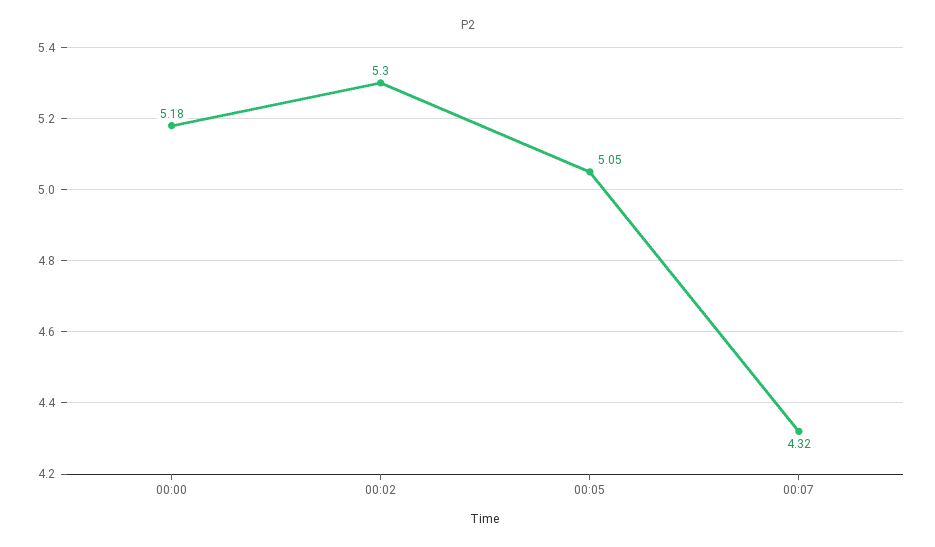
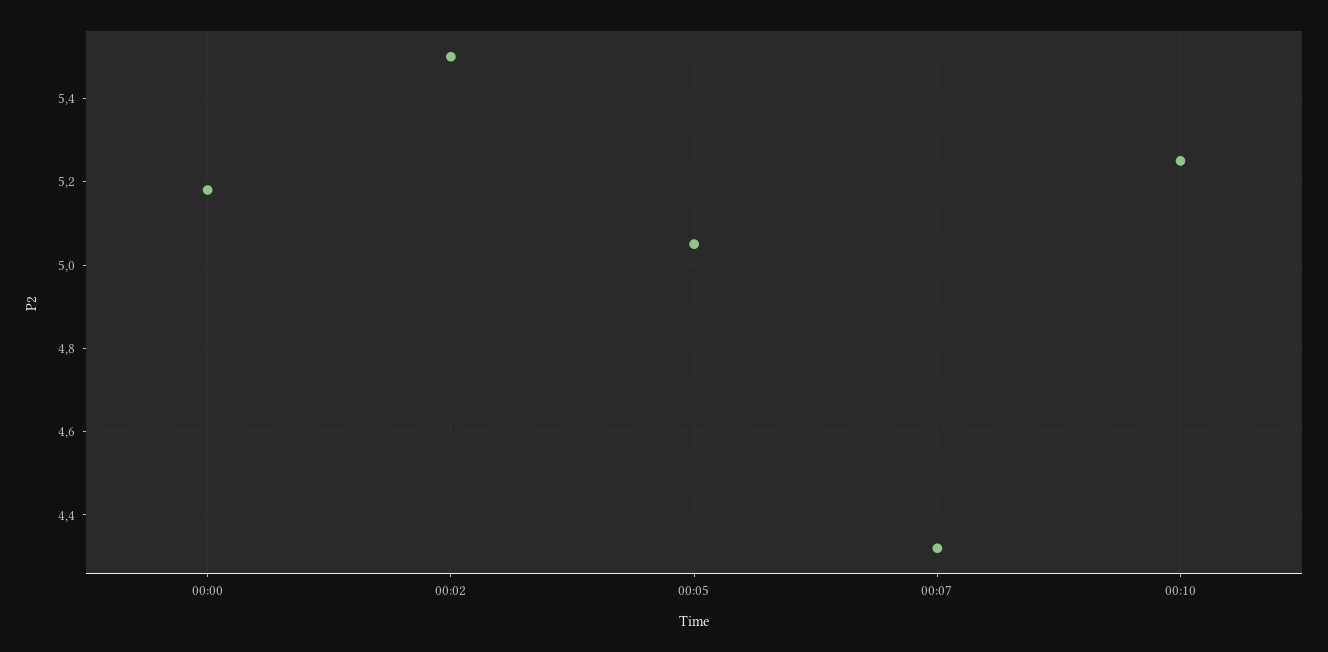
00:02: 5.3 -> 5.5
00:10: none -> 5.25

